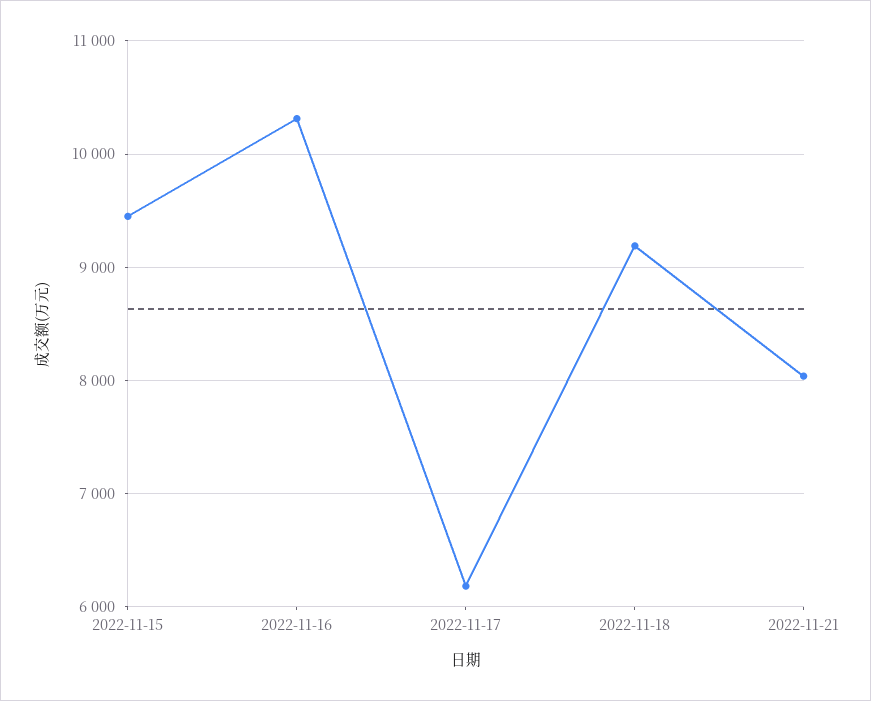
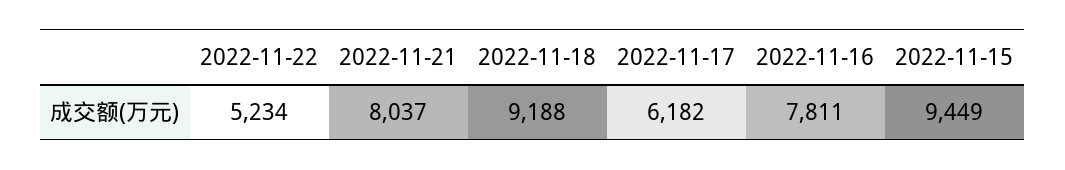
2022-11-16: 10300 -> 7811
2022-11-22: none -> 5234

